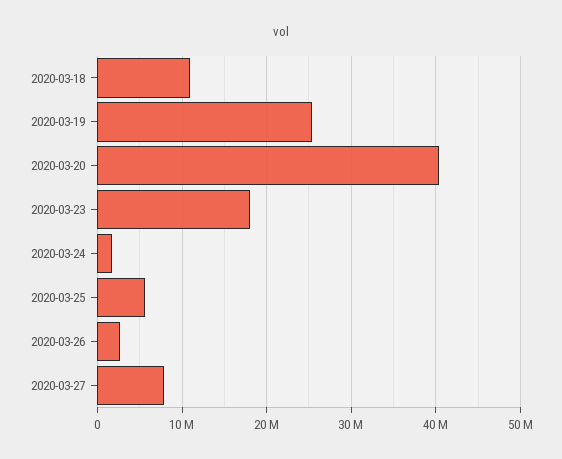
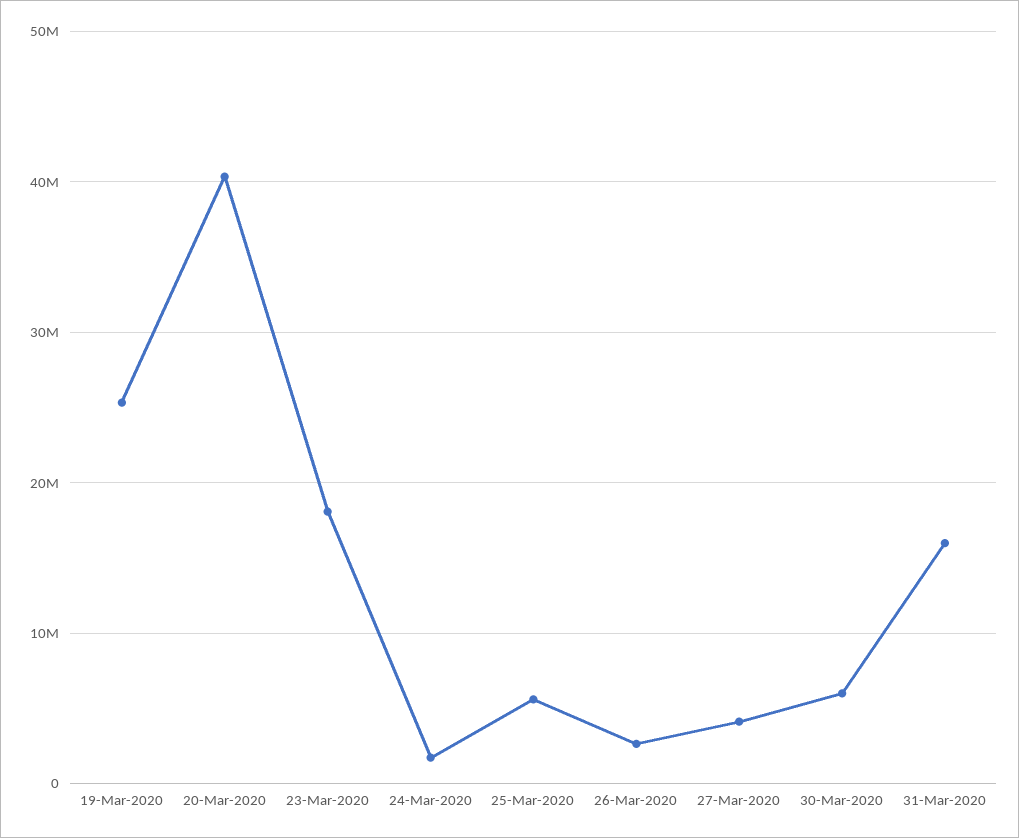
2020-03-18: 11000000 -> none
2020-03-27: 8000000 -> 4000000
30-Mar-2020: none -> 6000000
31-Mar-2020: none -> 16000000

